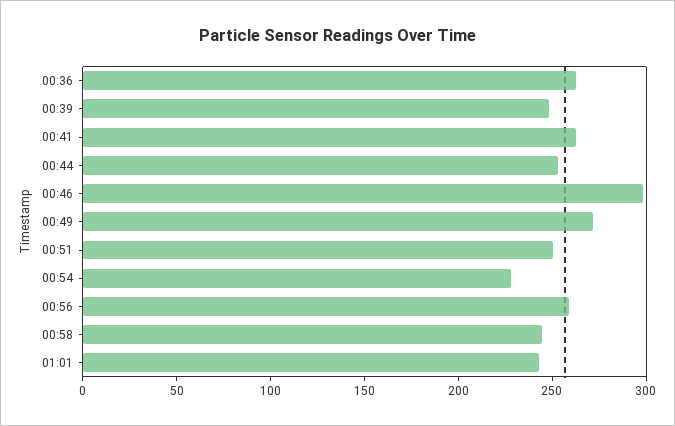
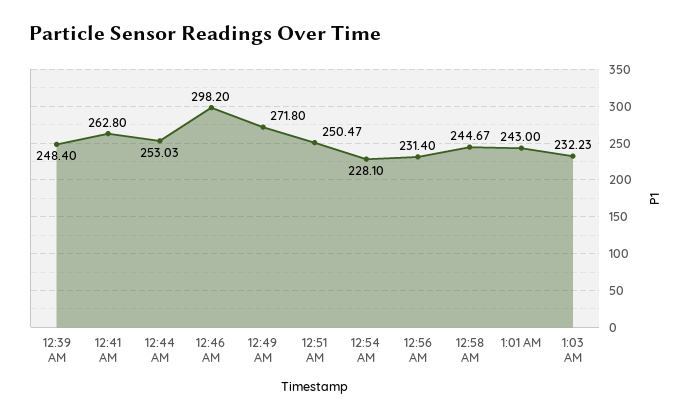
00:36: 260 -> none
00:56: 260 -> 231.4
1:03 AM: none -> 232.23

